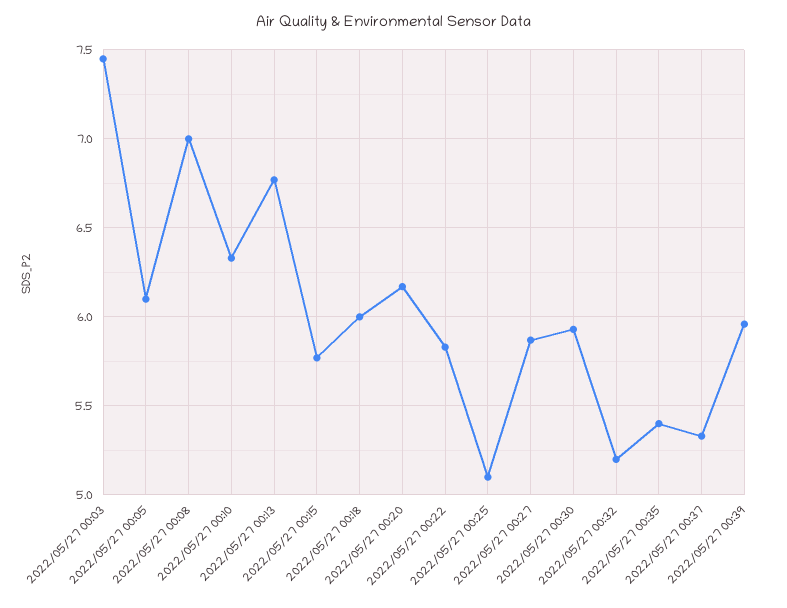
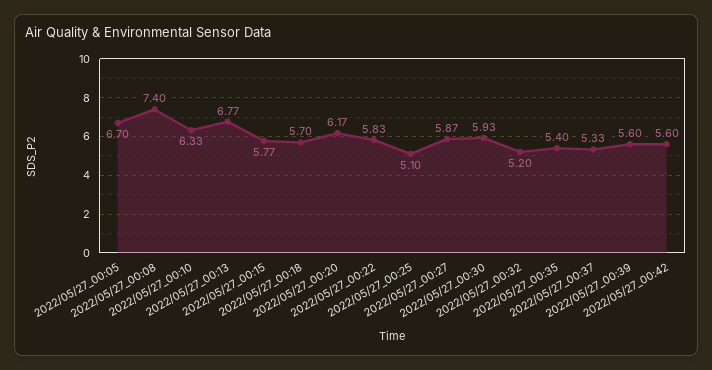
2022/05/27 00:03: 7.45 -> none
2022/05/27 00:05: 6.1 -> 6.7
2022/05/27 00:08: 7 -> 7.4
2022/05/27 00:18: 6 -> 5.7
2022/05/27 00:39: 5.95 -> 5.6
2022/05/27_00:42: none -> 5.6

